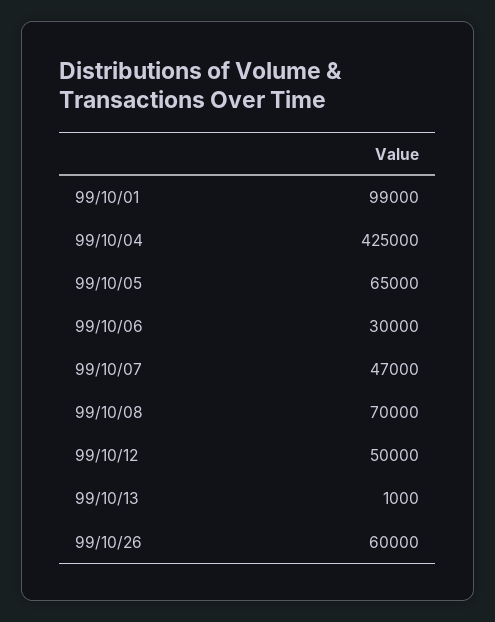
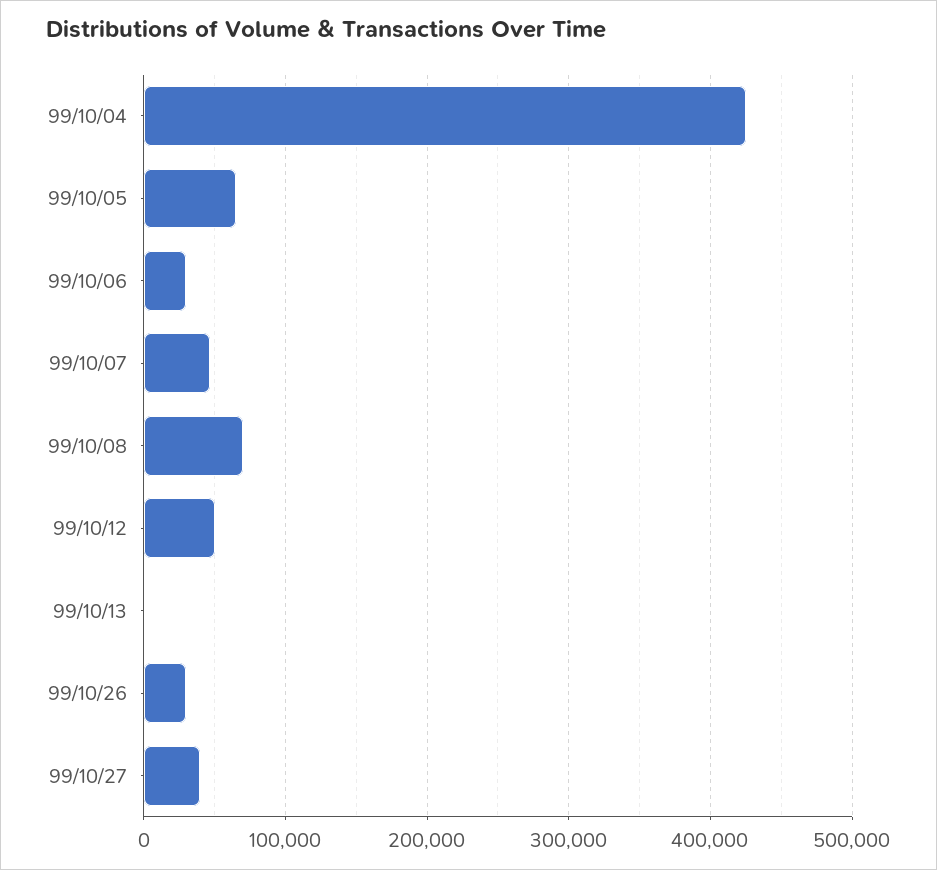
99/10/01: 99000 -> none
99/10/26: 60000 -> 30000
99/10/27: none -> 40000

